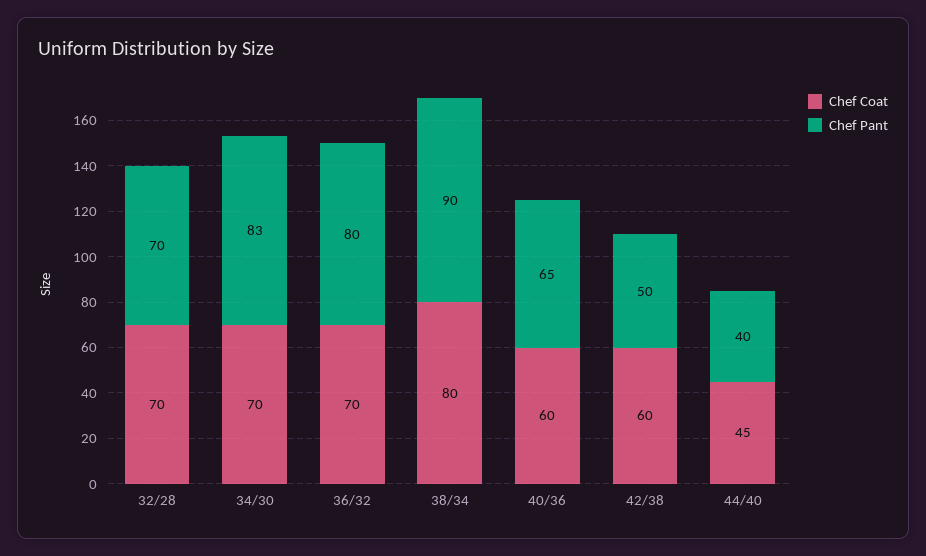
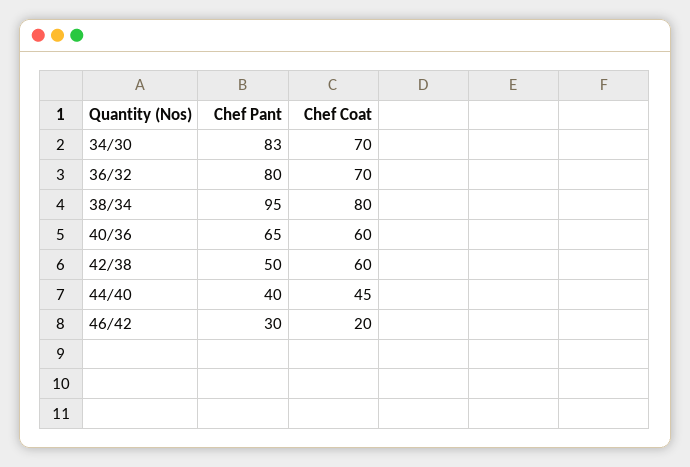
Chef Coat, 32/28: 70 -> none
Chef Pant, 32/28: 70 -> none
Chef Pant, 38/34: 90 -> 95
Chef Pant, 46/42: none -> 30
Chef Coat, 46/42: none -> 20

